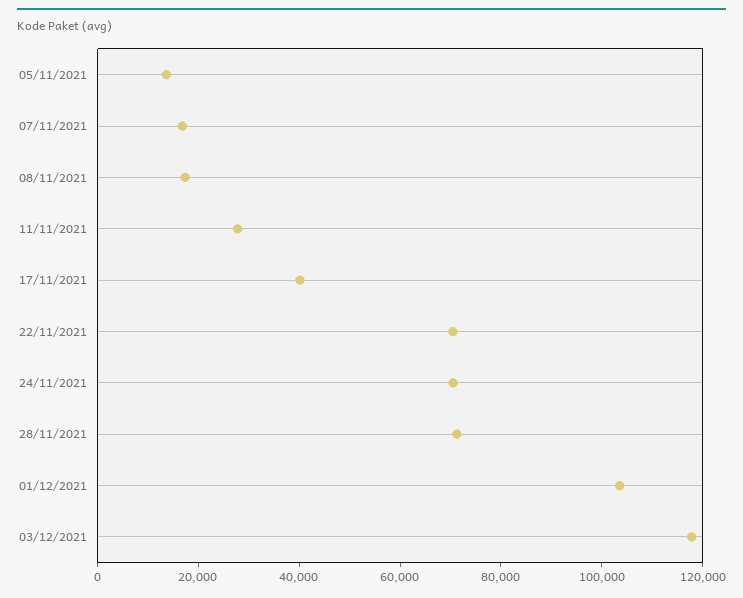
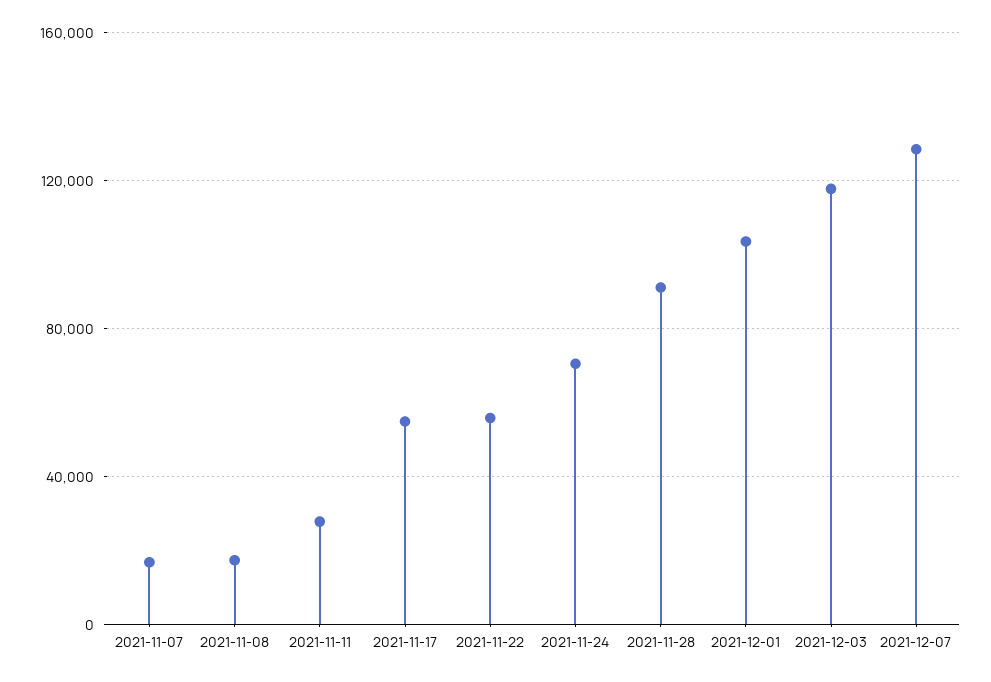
05/11/2021: 15000 -> none
17/11/2021: 40000 -> 55000
22/11/2021: 70000 -> 55000
28/11/2021: 70000 -> 90000
2021-12-07: none -> 130000

